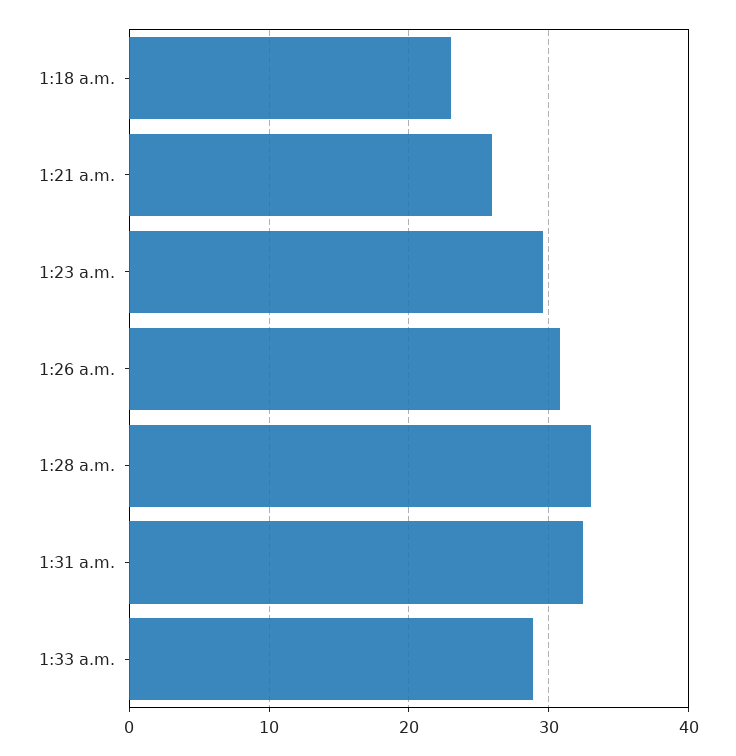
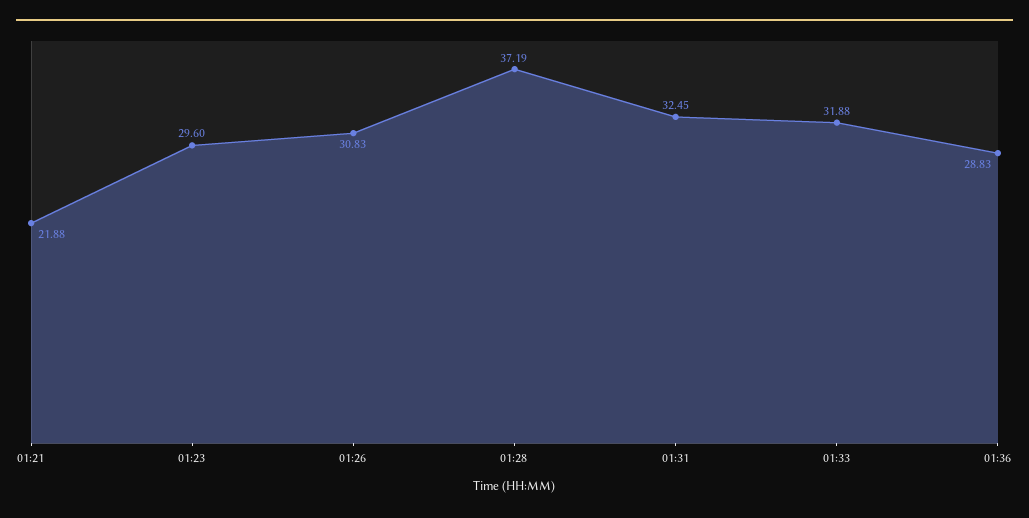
1:18 a.m.: 23 -> none
1:21 a.m.: 26 -> 21.88
1:28 a.m.: 33 -> 37.19
1:33 a.m.: 29 -> 31.88
01:36: none -> 28.83

